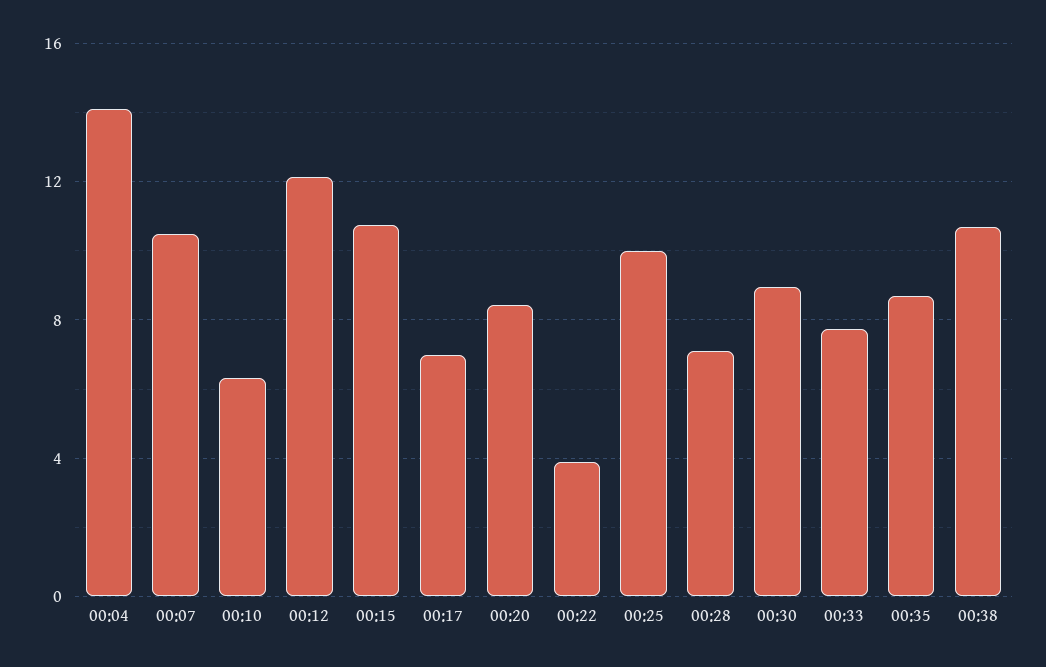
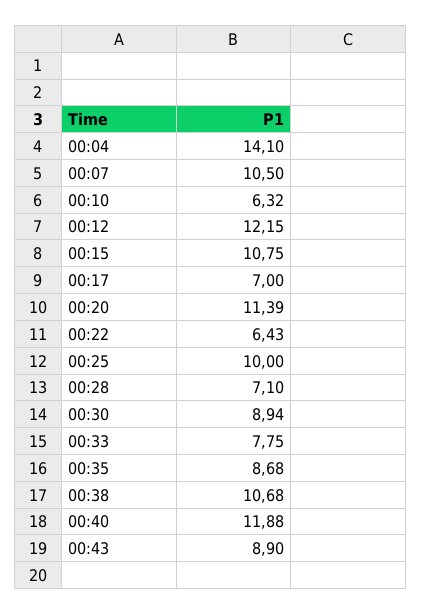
00:20: 8.5 -> 11.39
00:22: 4 -> 6.43
00:40: none -> 11.88
00:43: none -> 8.9

